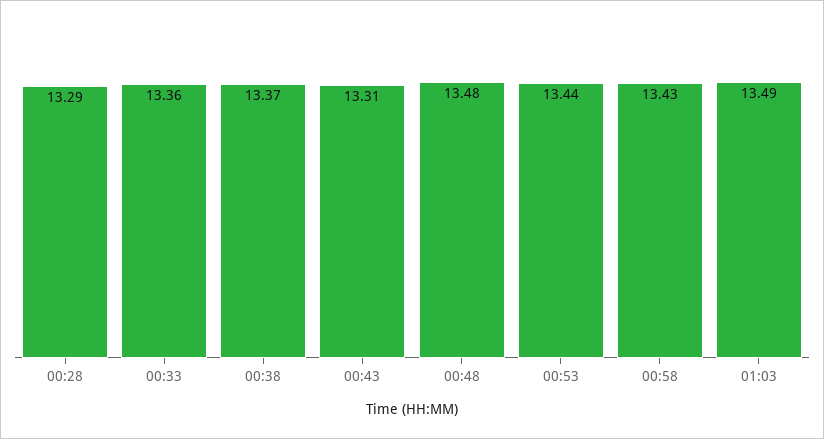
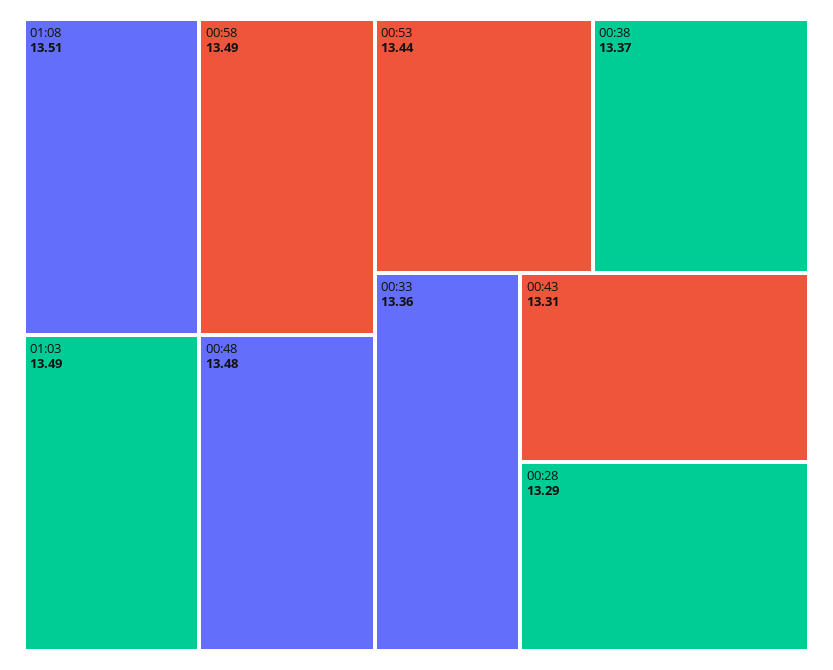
00:58: 13.43 -> 13.49
01:08: none -> 13.51

